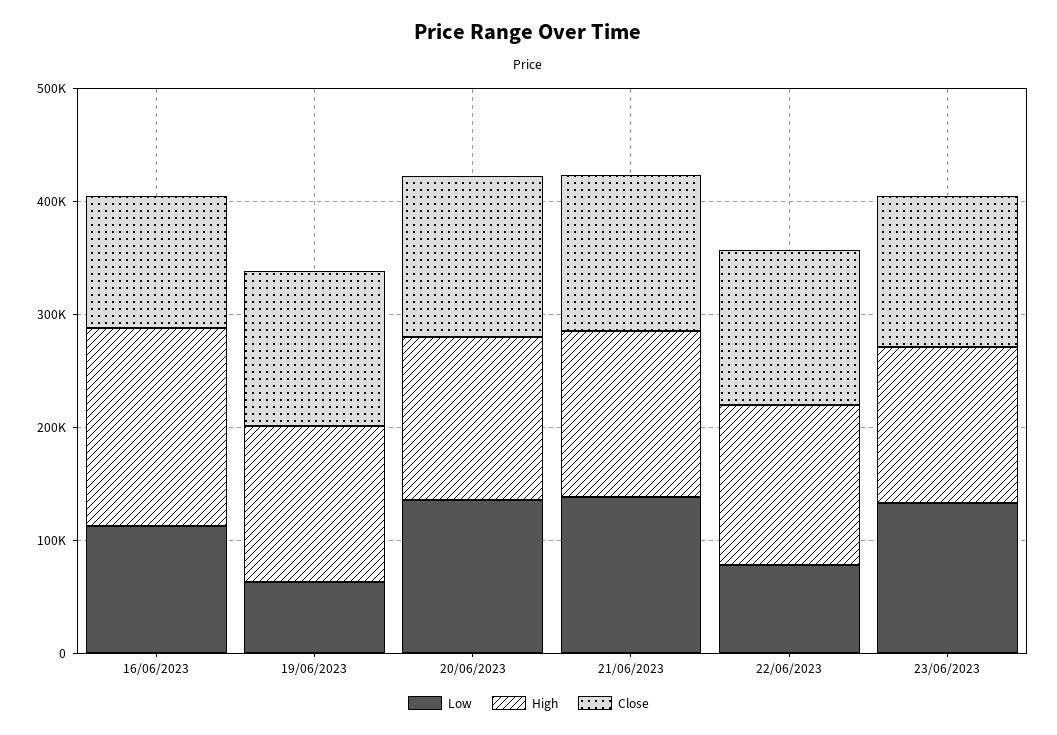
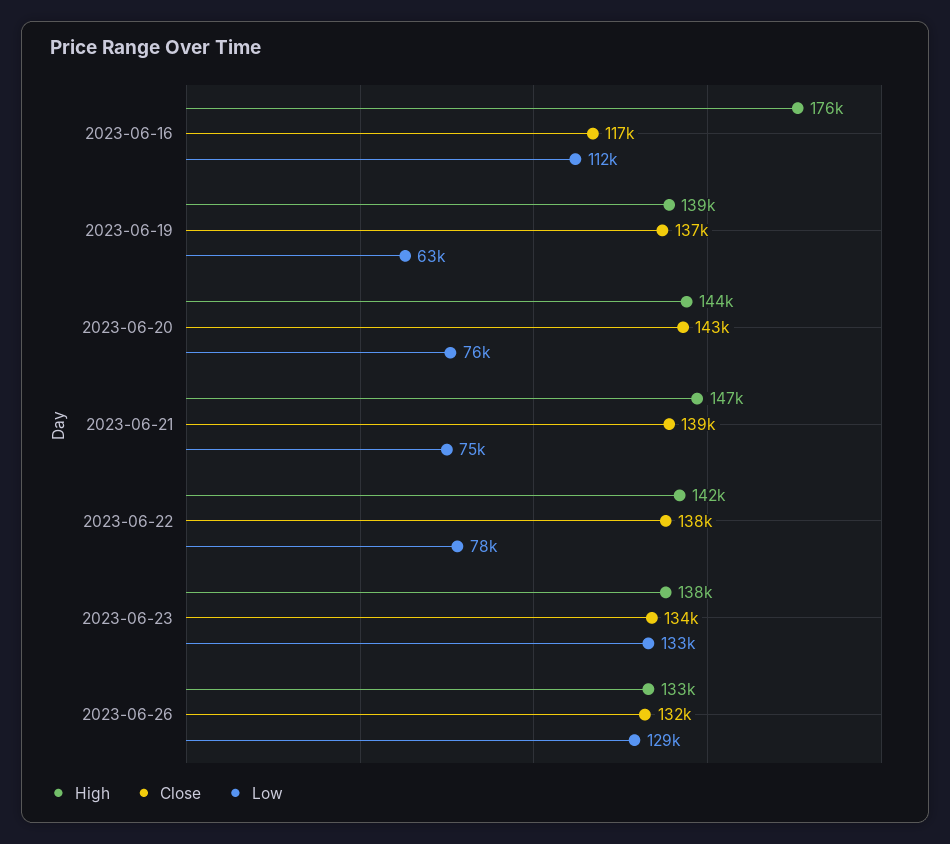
Low, 20/06/2023: 140000 -> 76000
Low, 21/06/2023: 140000 -> 75000
High, 2023-06-26: none -> 133000
Close, 2023-06-26: none -> 132000
Low, 2023-06-26: none -> 129000

